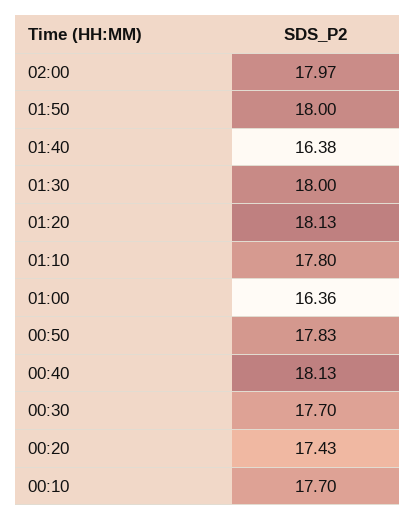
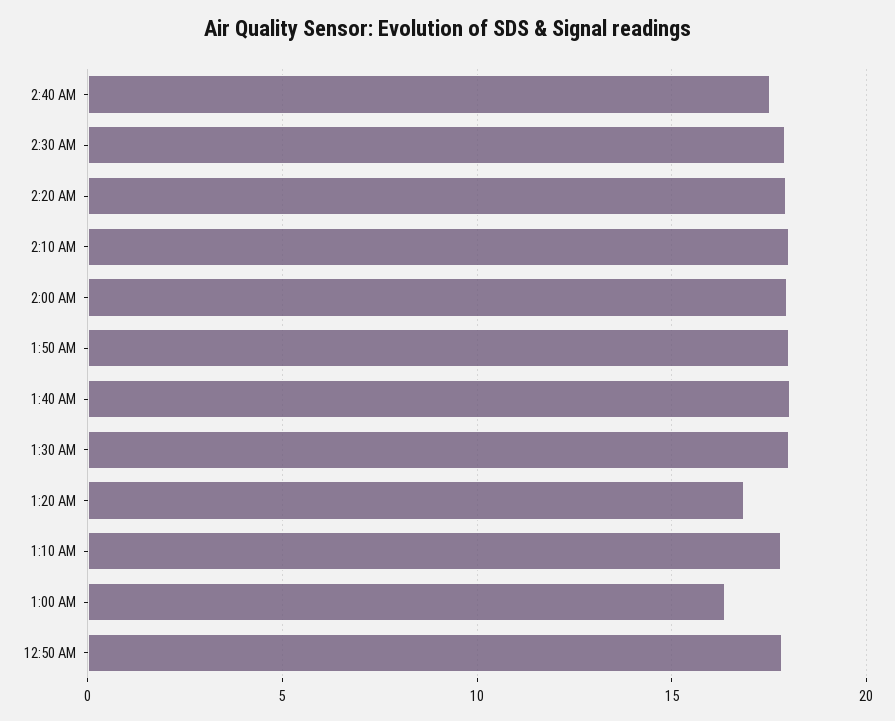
01:40: 16.38 -> 18
01:20: 18.13 -> 17
00:40: 18.13 -> none
00:30: 17.7 -> none
00:20: 17.43 -> none
00:10: 17.7 -> none
2:40 AM: none -> 17.5
2:30 AM: none -> 18
2:20 AM: none -> 18
2:10 AM: none -> 18

